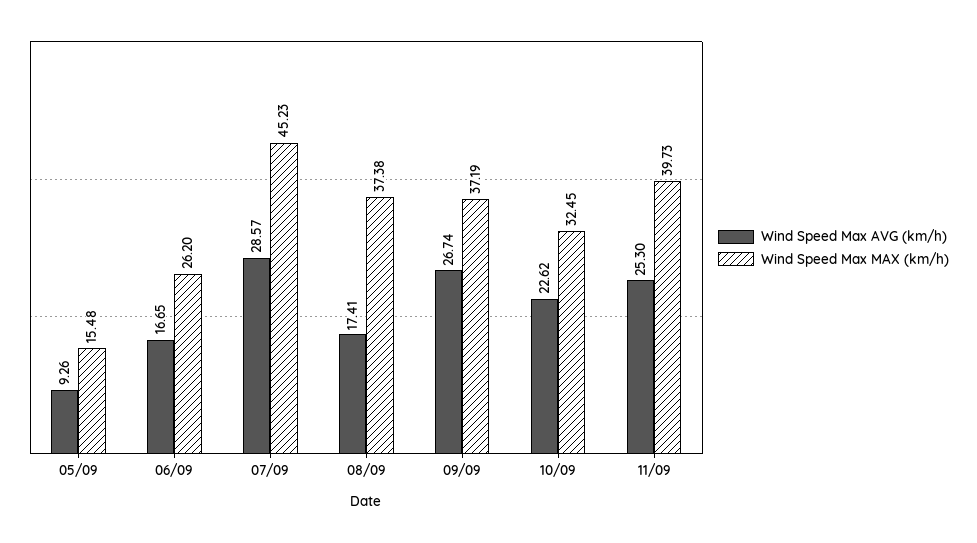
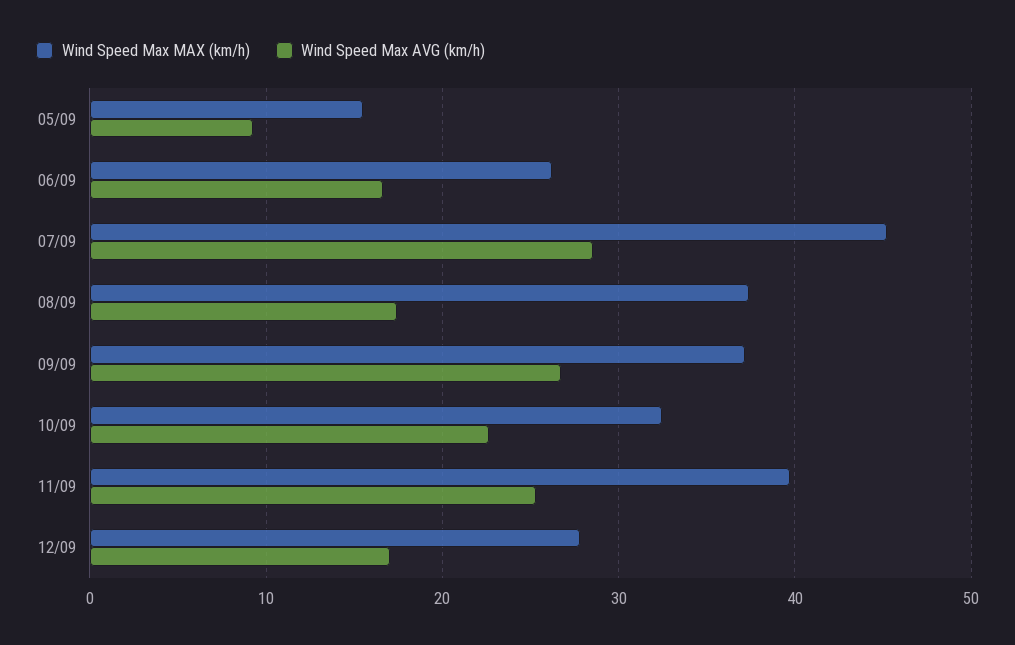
Wind Speed Max MAX (km/h), 12/09: none -> 28
Wind Speed Max AVG (km/h), 12/09: none -> 17

